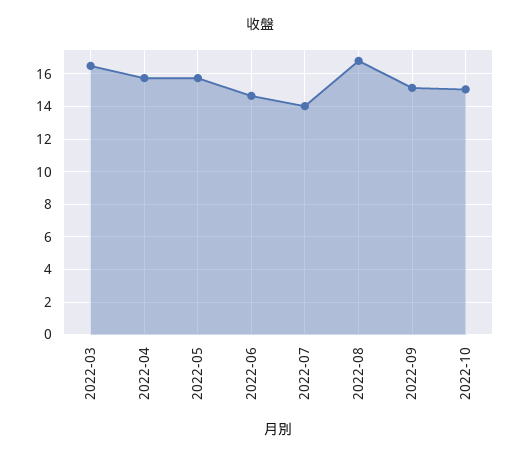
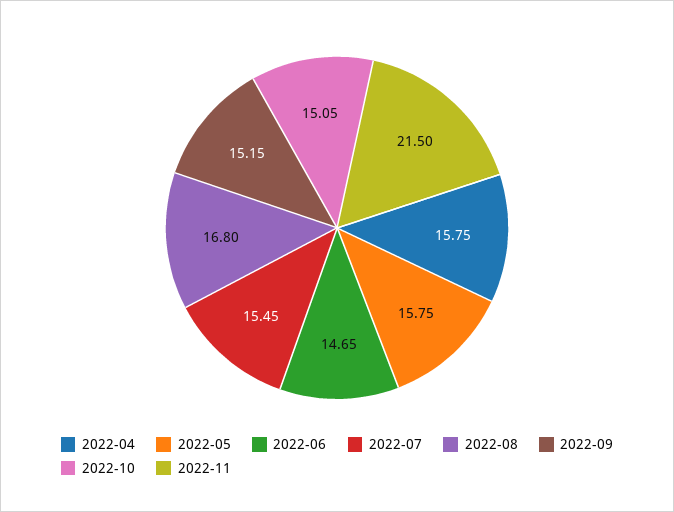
2022-03: 16.5 -> none
2022-07: 14 -> 15.45
2022-11: none -> 21.5

